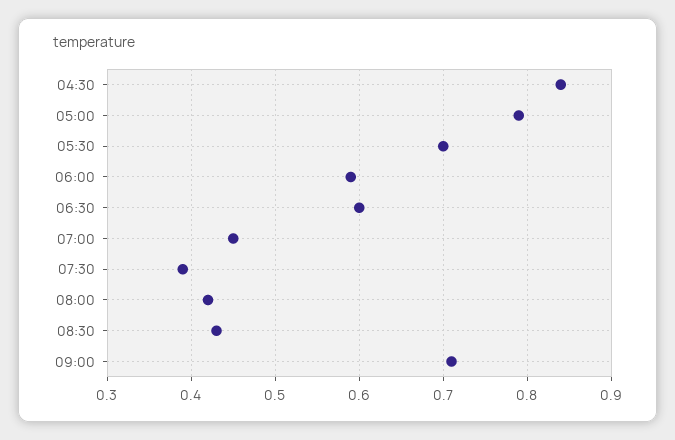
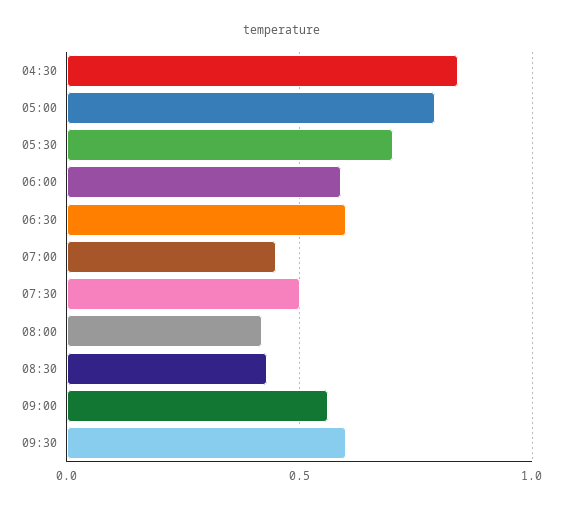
07:30: 0.39 -> 0.5
09:00: 0.71 -> 0.55
09:30: none -> 0.6

